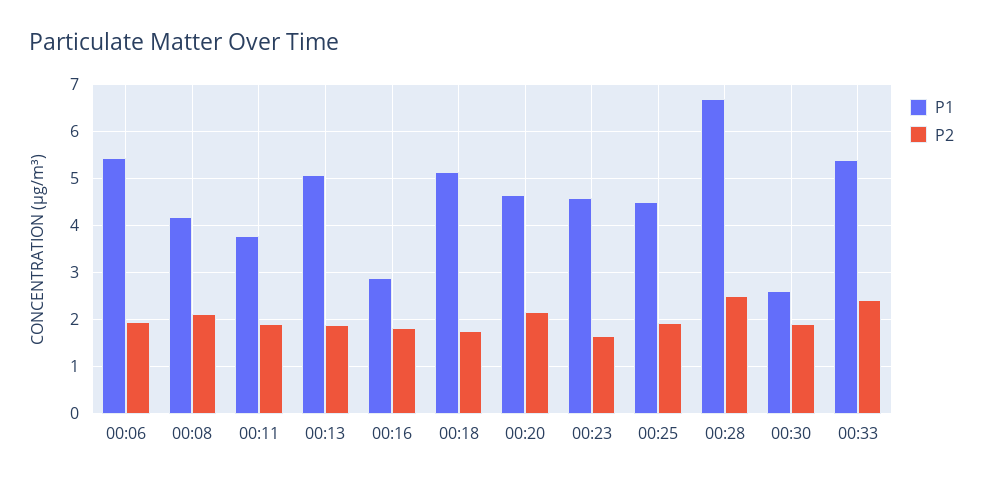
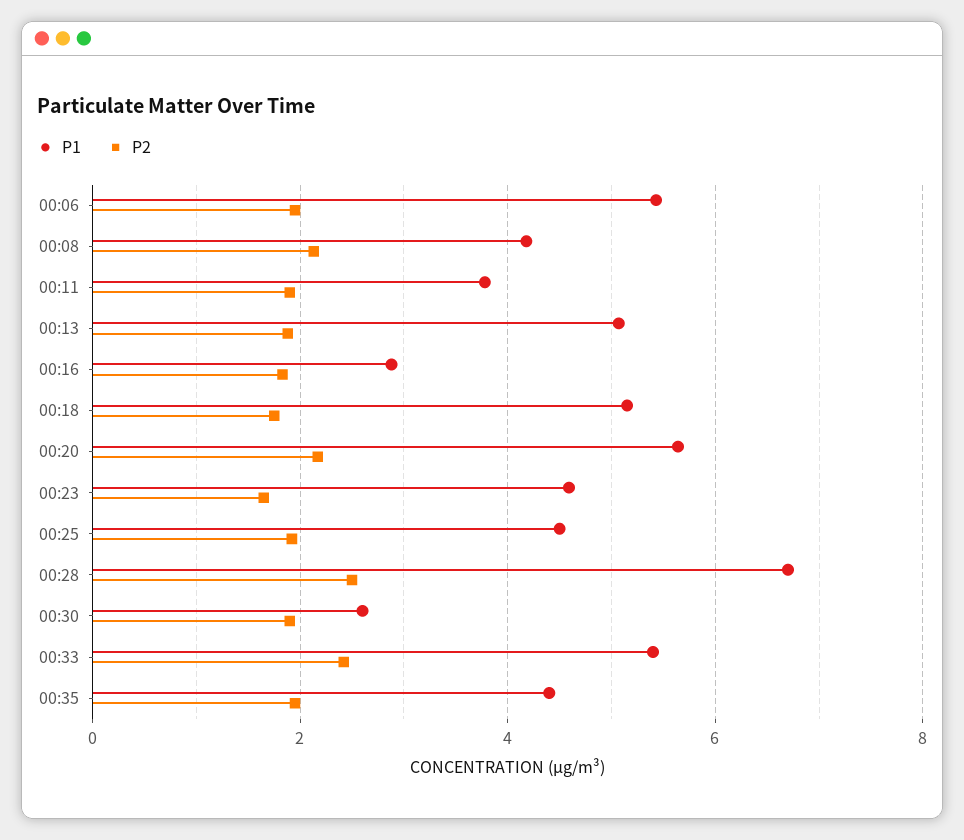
P1, 00:20: 4.6 -> 5.6
P1, 00:35: none -> 4.4
P2, 00:35: none -> 2

